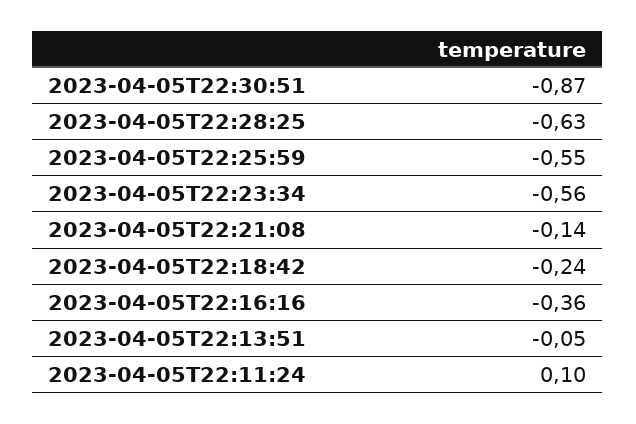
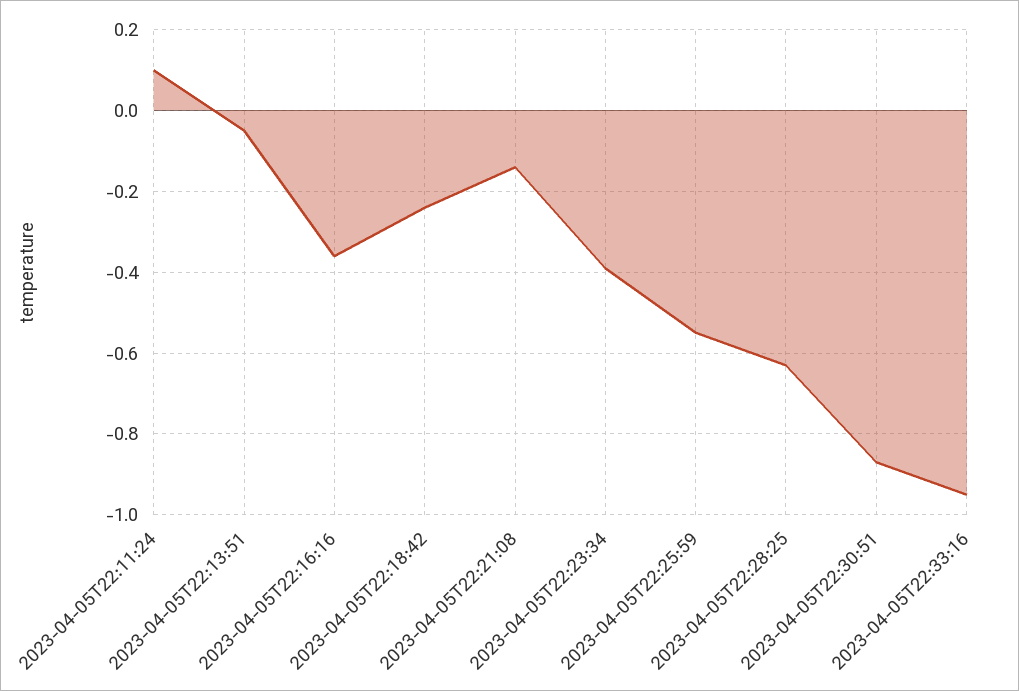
2023-04-05T22:23:34: -0.56 -> -0.4
2023-04-05T22:33:16: none -> -0.95

